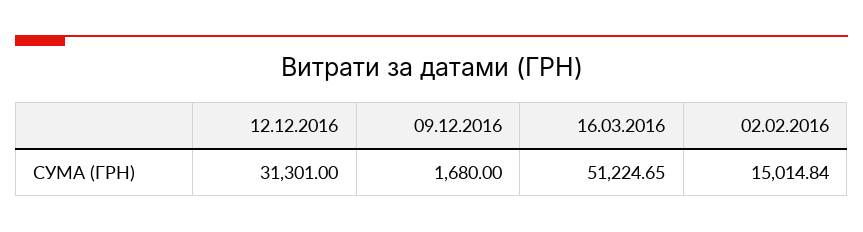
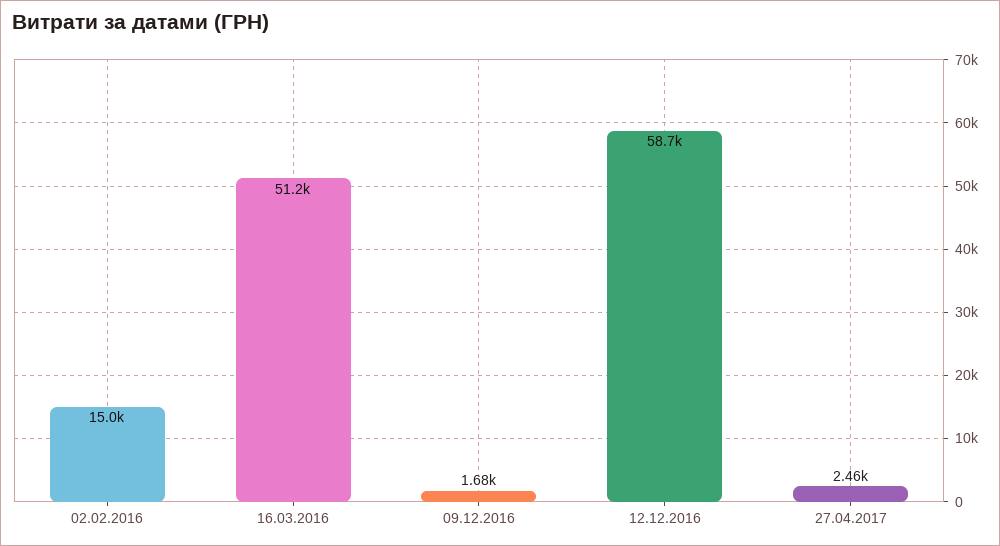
12.12.2016: 31301 -> 58700
27.04.2017: none -> 2460

